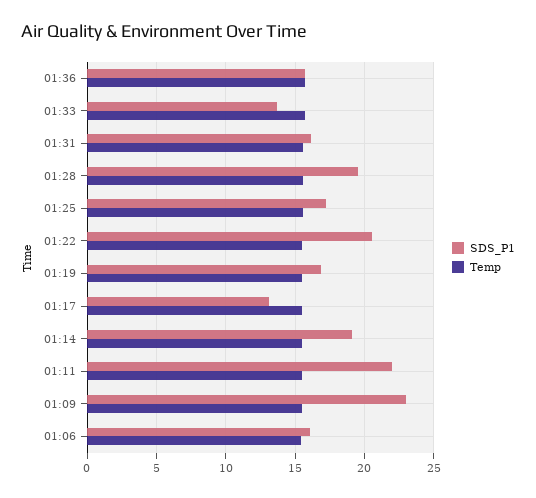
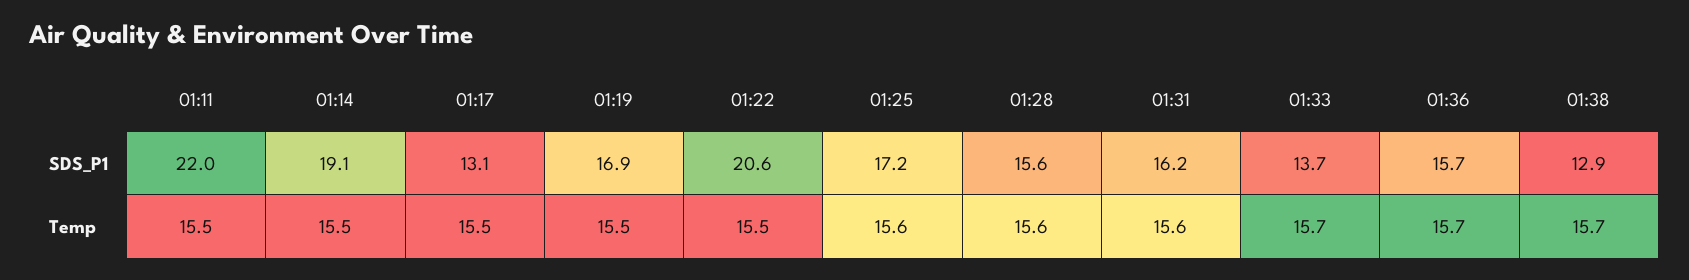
SDS_P1, 01:28: 19.5 -> 15.6
SDS_P1, 01:09: 23 -> none
Temp, 01:09: 15.5 -> none
SDS_P1, 01:06: 16 -> none
Temp, 01:06: 15.5 -> none
SDS_P1, 01:38: none -> 12.9
Temp, 01:38: none -> 15.7

